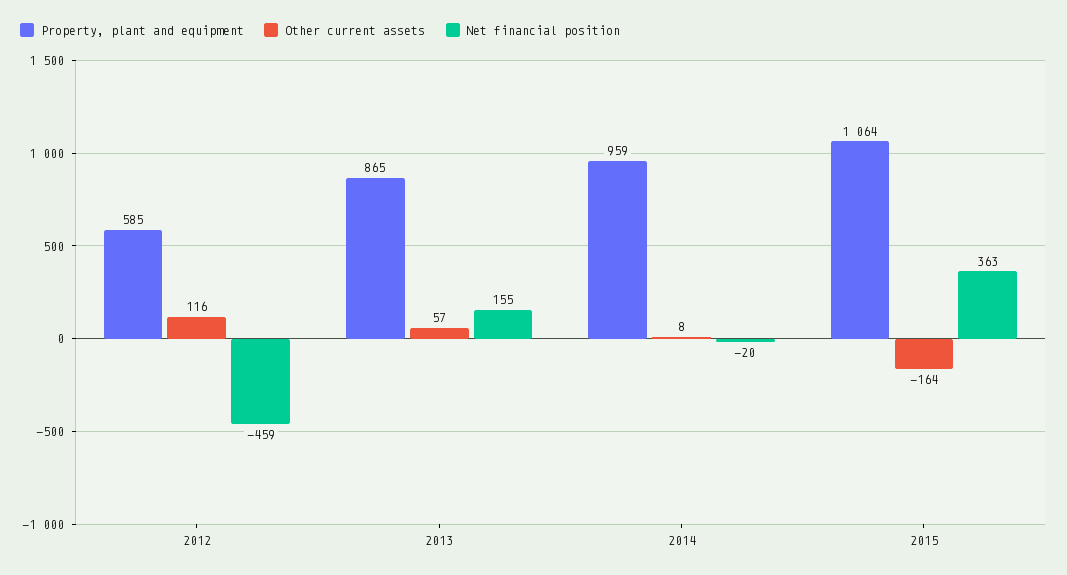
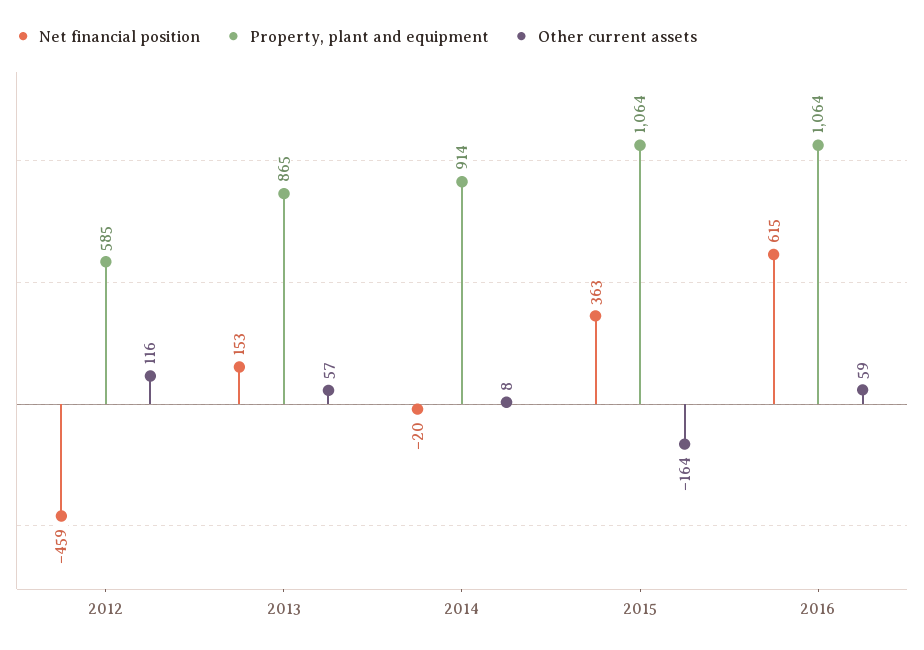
Net financial position, 2013: 155 -> 153
Property, plant and equipment, 2014: 959 -> 914
Net financial position, 2016: none -> 615
Property, plant and equipment, 2016: none -> 1064
Other current assets, 2016: none -> 59

